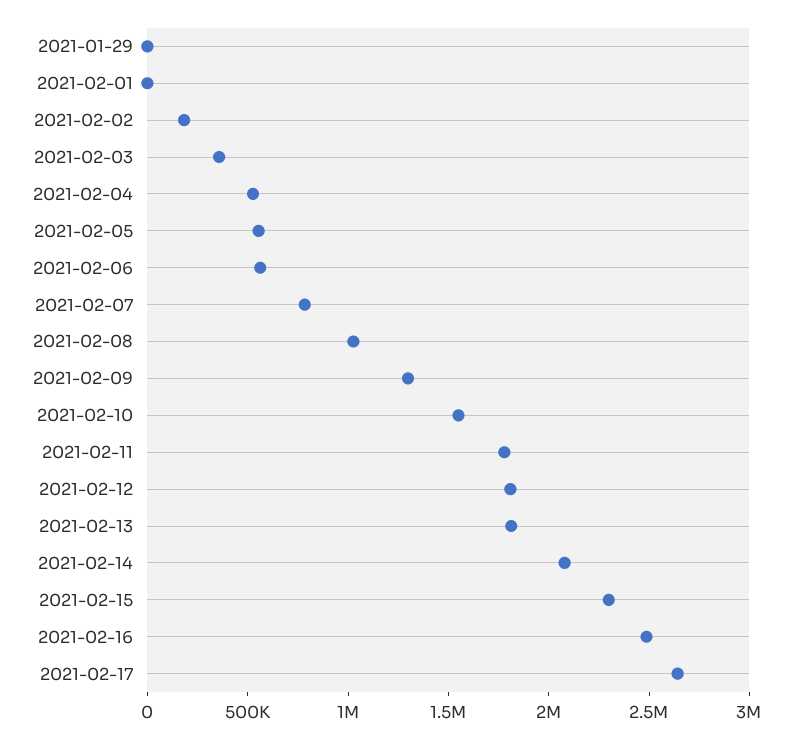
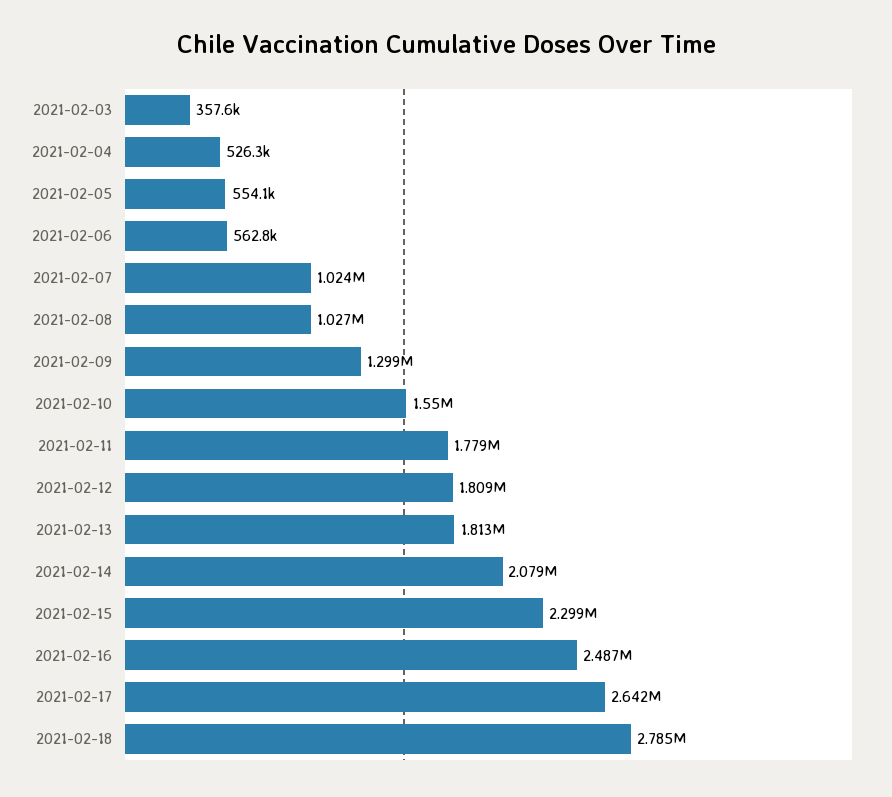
2021-01-29: 0 -> none
2021-02-01: 0 -> none
2021-02-02: 200000 -> none
2021-02-07: 800000 -> 1024000
2021-02-18: none -> 2785000

